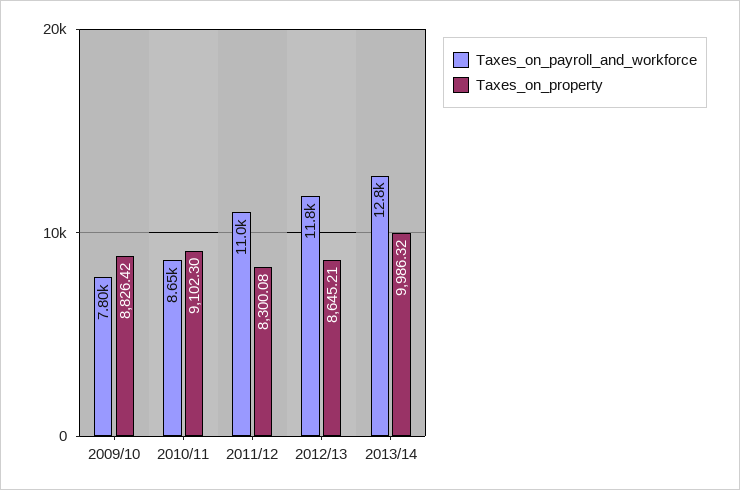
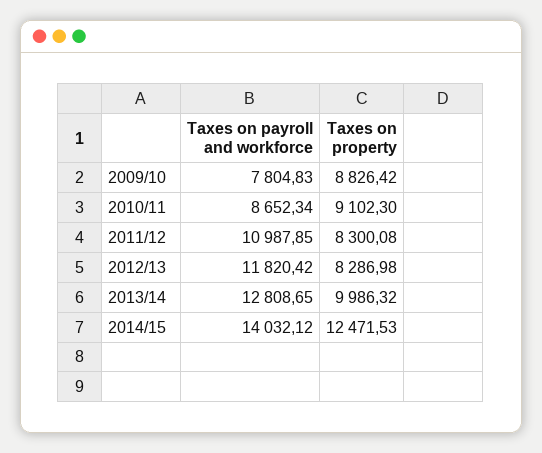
Taxes_on_property, 2012/13: 8645.21 -> 8286.98
Taxes_on_payroll_and_workforce, 2014/15: none -> 14032.12
Taxes_on_property, 2014/15: none -> 12471.53

